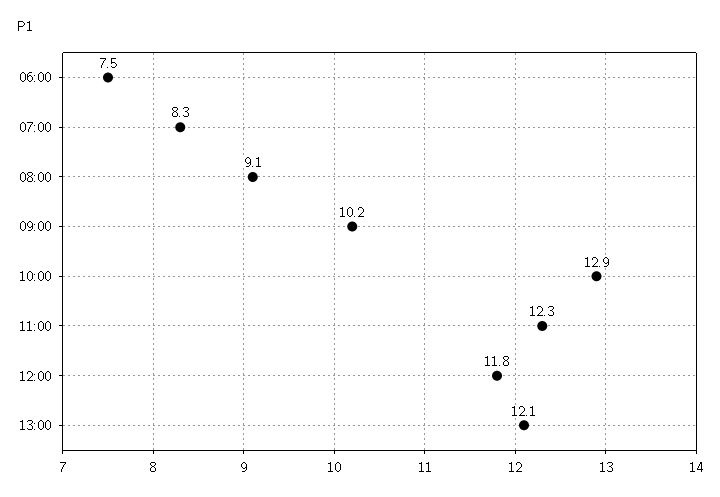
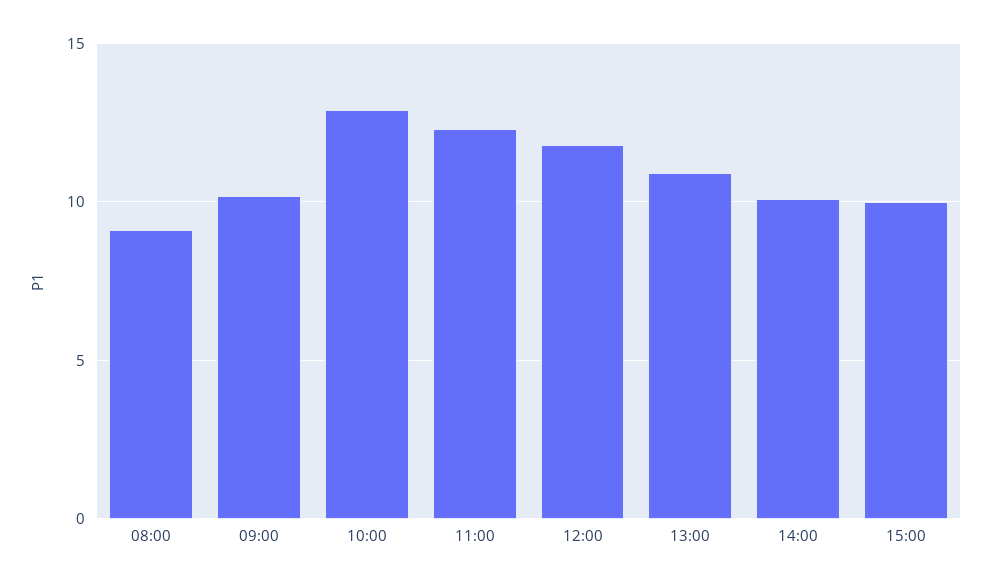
06:00: 7.5 -> none
07:00: 8.3 -> none
13:00: 12.1 -> 11
14:00: none -> 10
15:00: none -> 10

